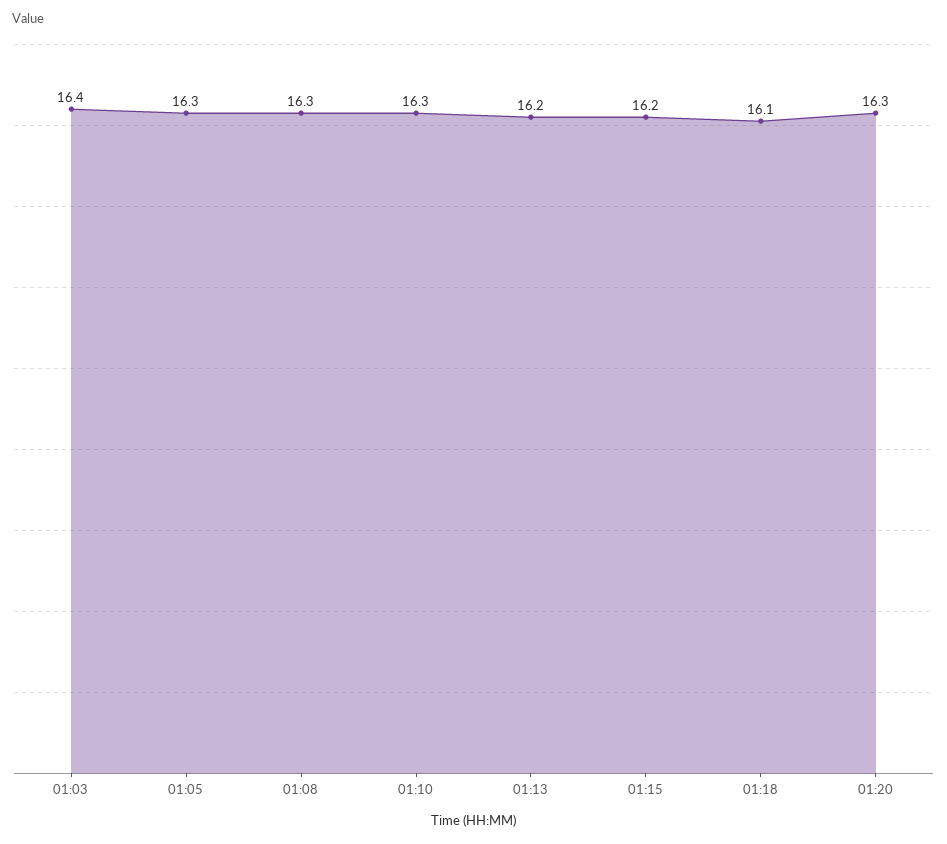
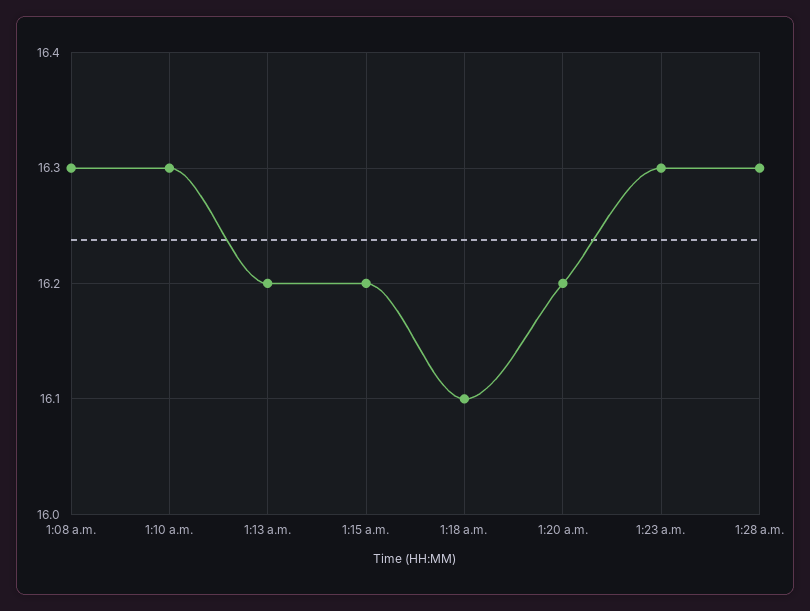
01:03: 16.4 -> none
01:05: 16.3 -> none
01:20: 16.3 -> 16.2
1:23 a.m.: none -> 16.3
1:28 a.m.: none -> 16.3

